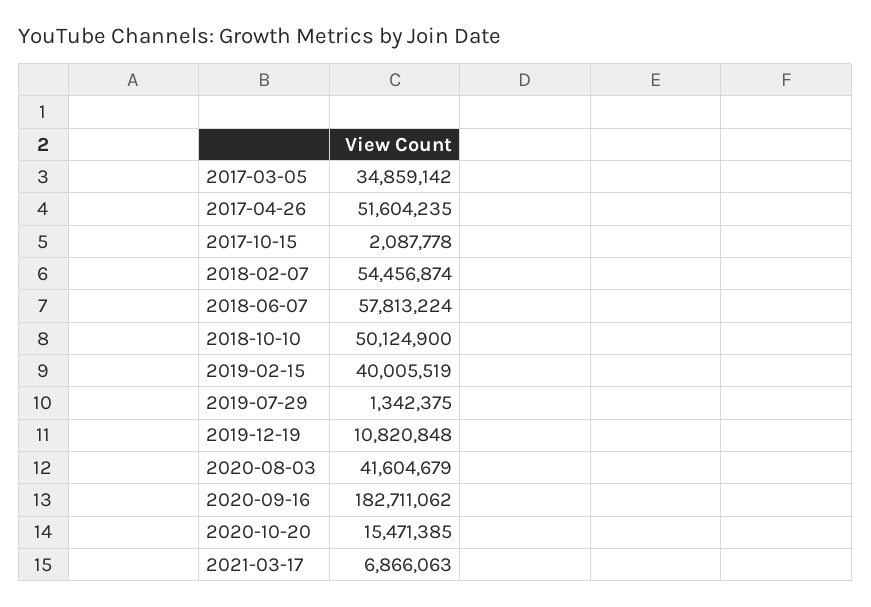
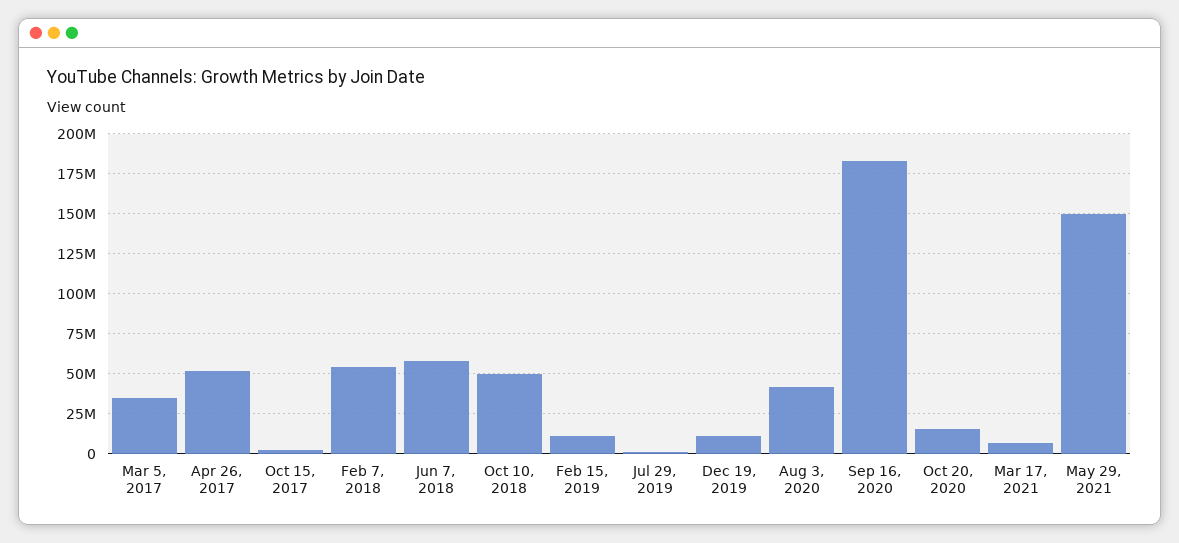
2019-02-15: 40005519 -> 10000000
May 29, 2021: none -> 150000000

